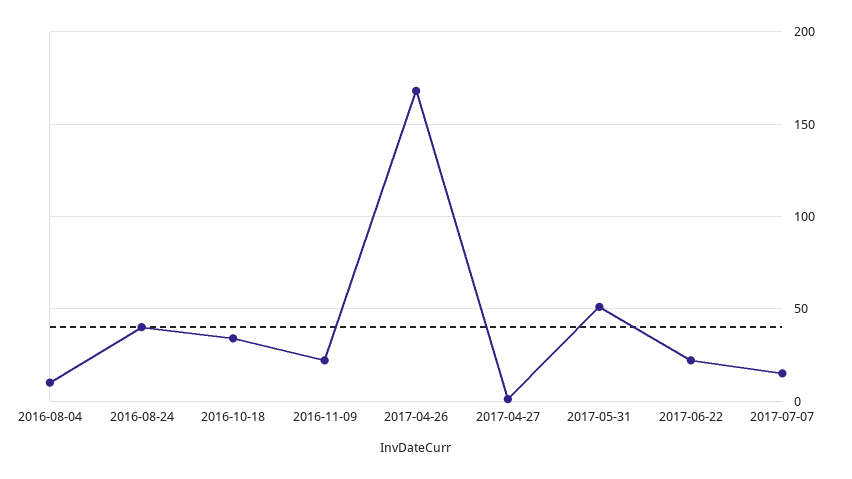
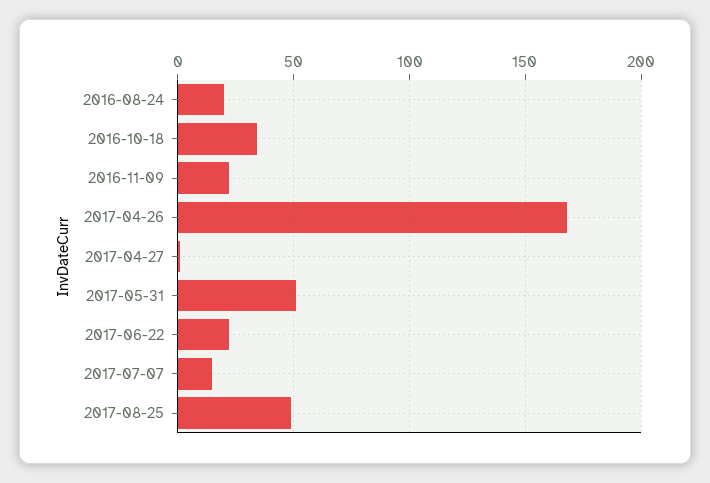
2016-08-04: 10 -> none
2016-08-24: 40 -> 20
2017-08-25: none -> 50

